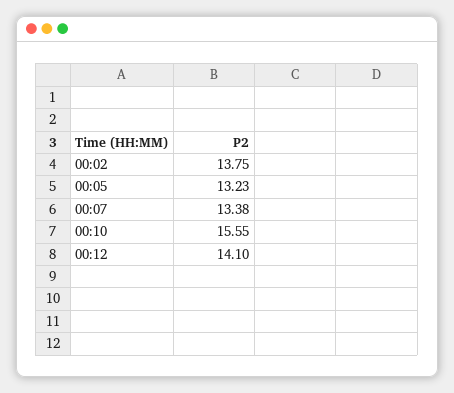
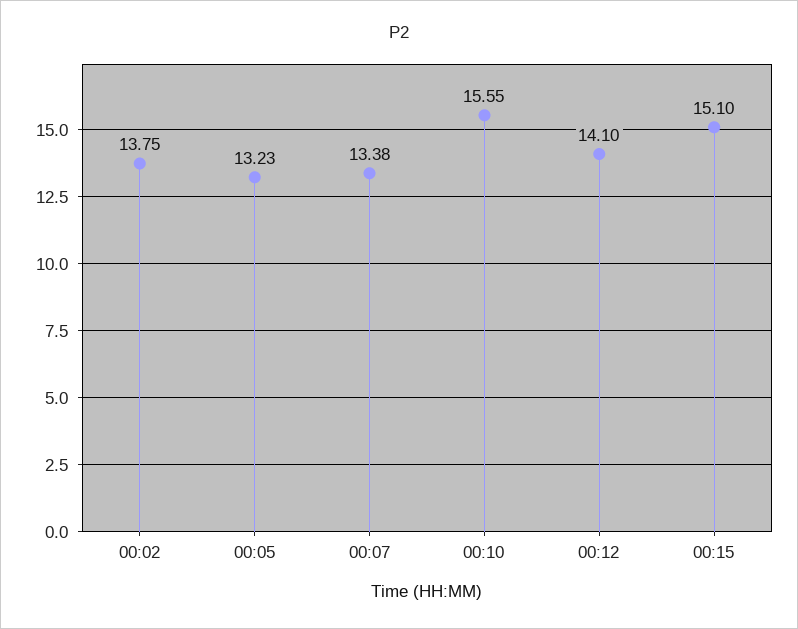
00:15: none -> 15.1

